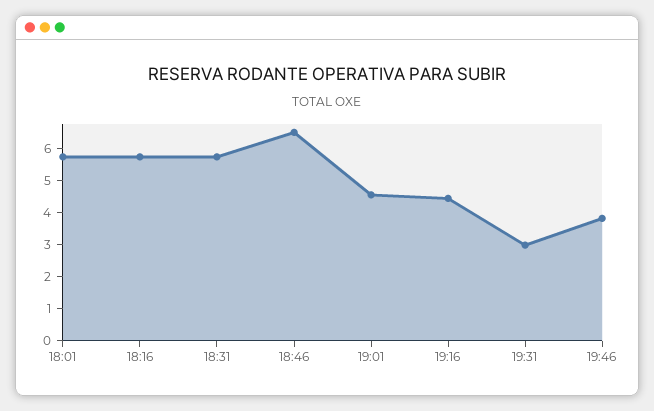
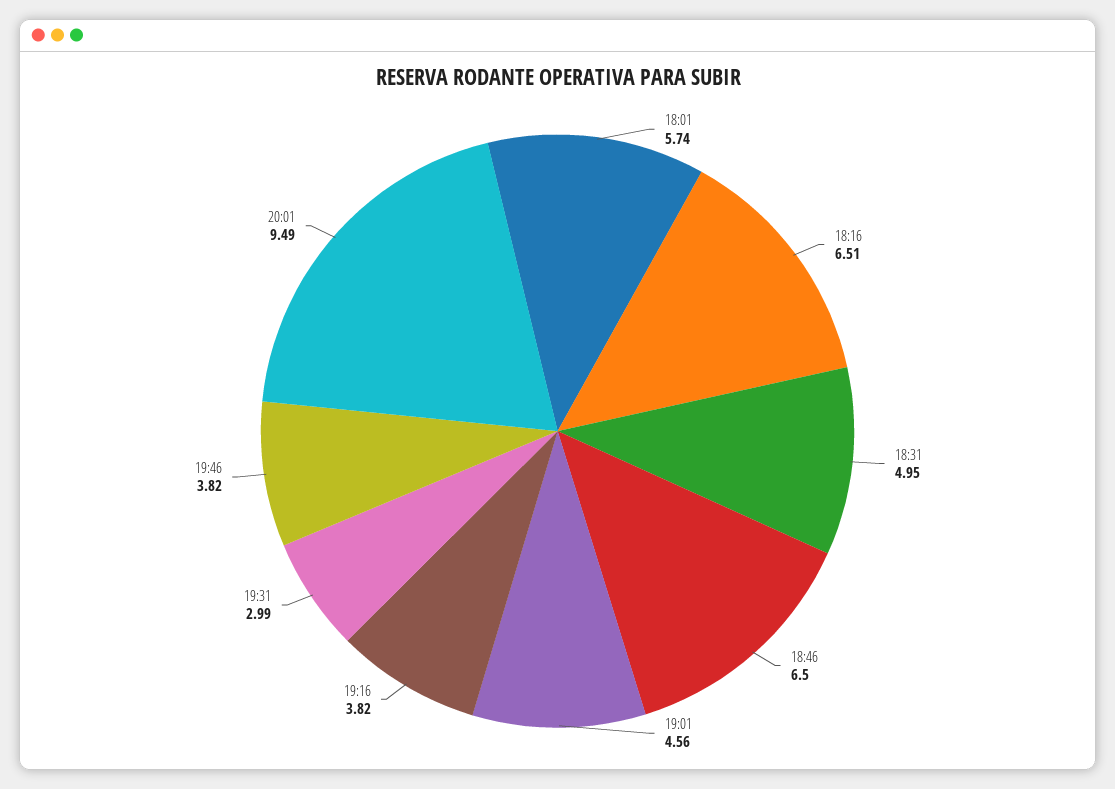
18:16: 5.75 -> 6.51
18:31: 5.75 -> 4.95
19:16: 4.5 -> 3.82
20:01: none -> 9.49

